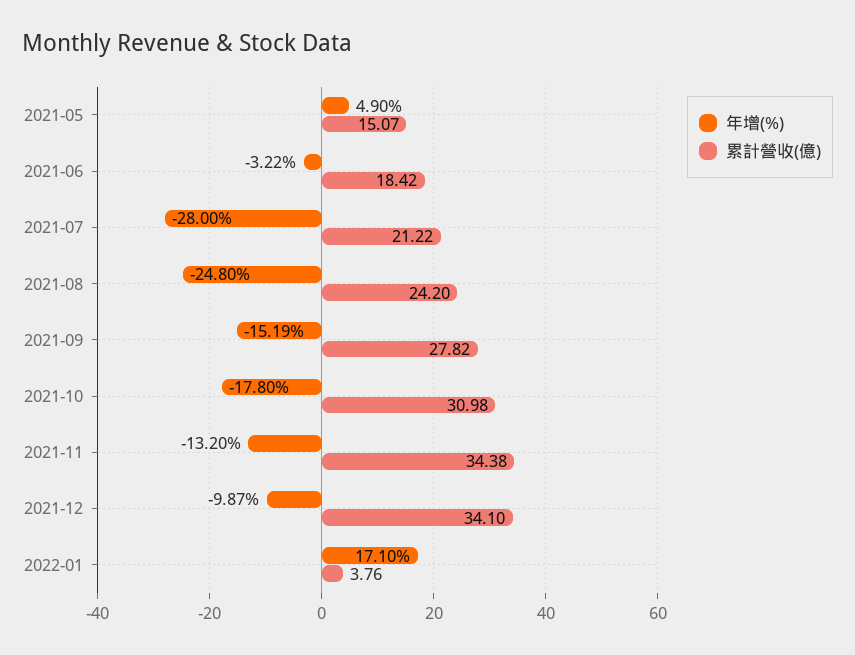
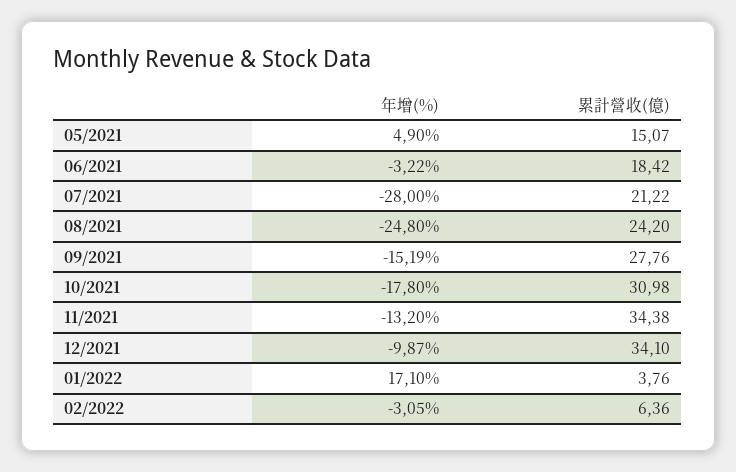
累計營收(億), 2021-09: 27.82 -> 27.76
年增(%), 02/2022: none -> -3.05
累計營收(億), 02/2022: none -> 6.36

